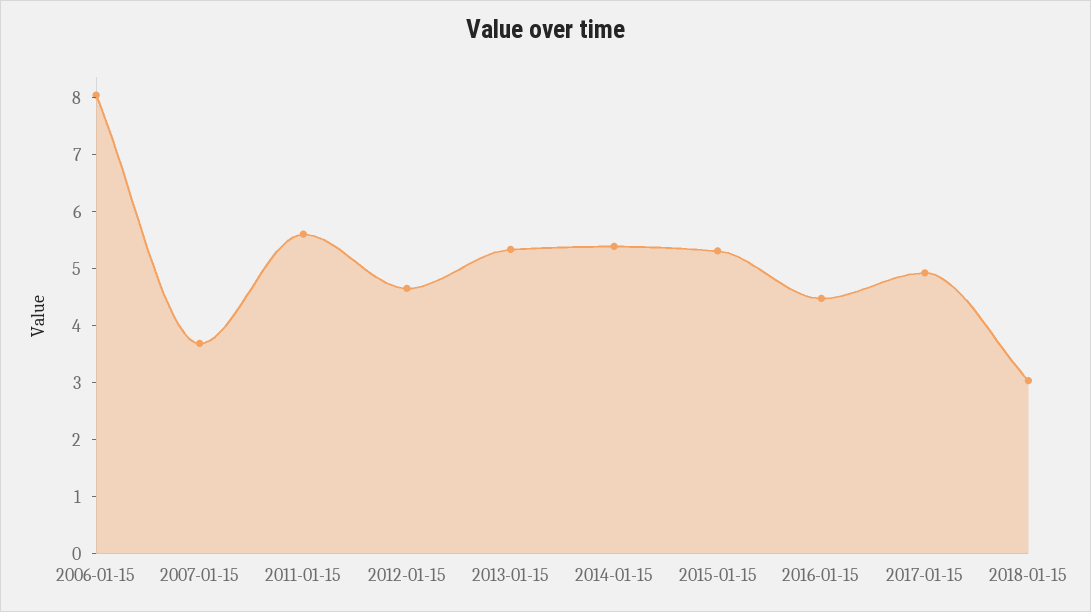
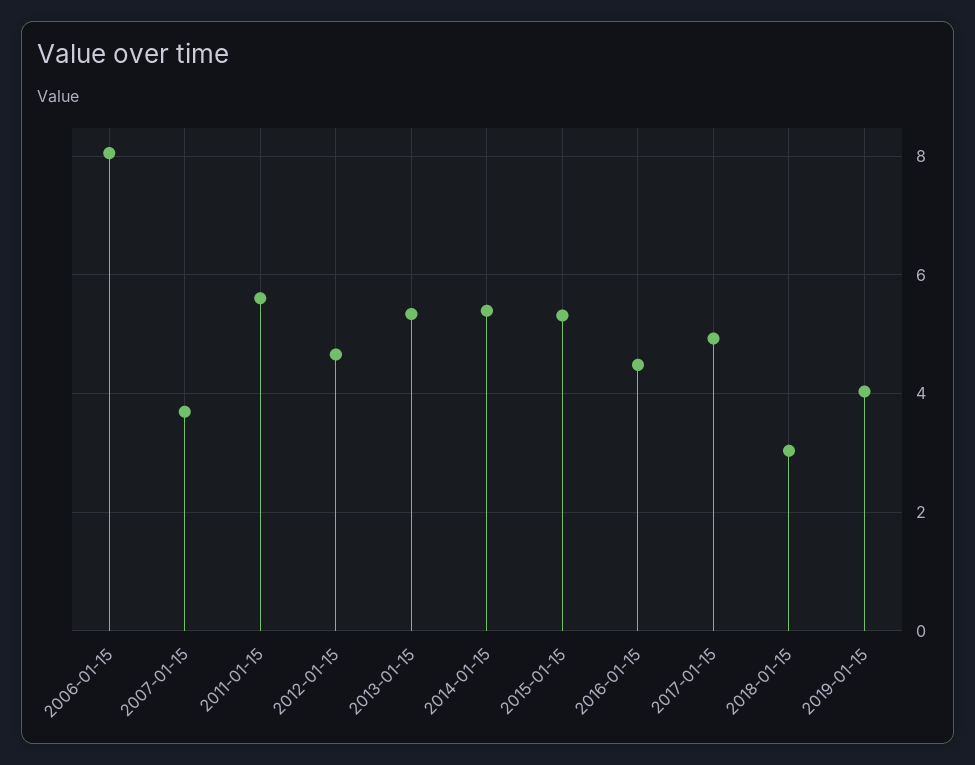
2019-01-15: none -> 4

